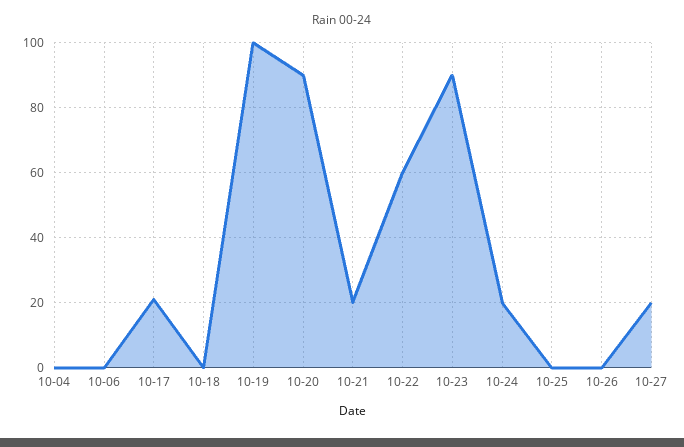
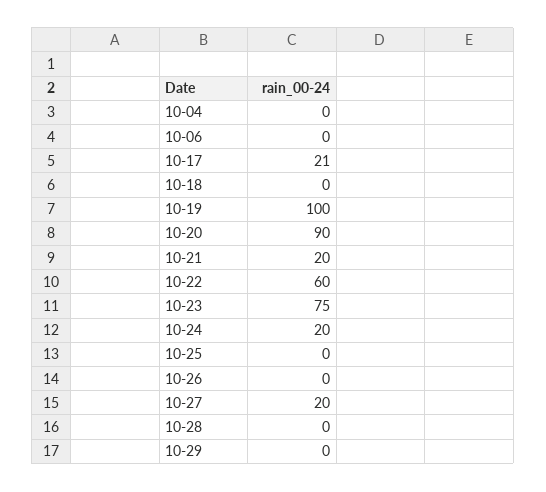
10-23: 90 -> 75
10-28: none -> 0
10-29: none -> 0

